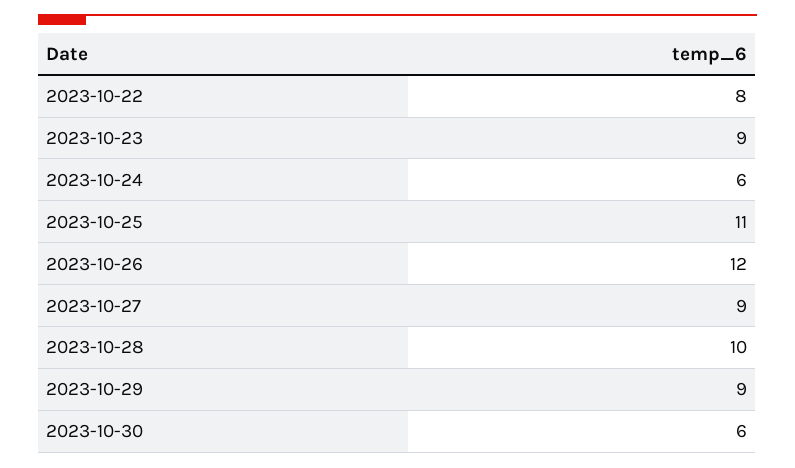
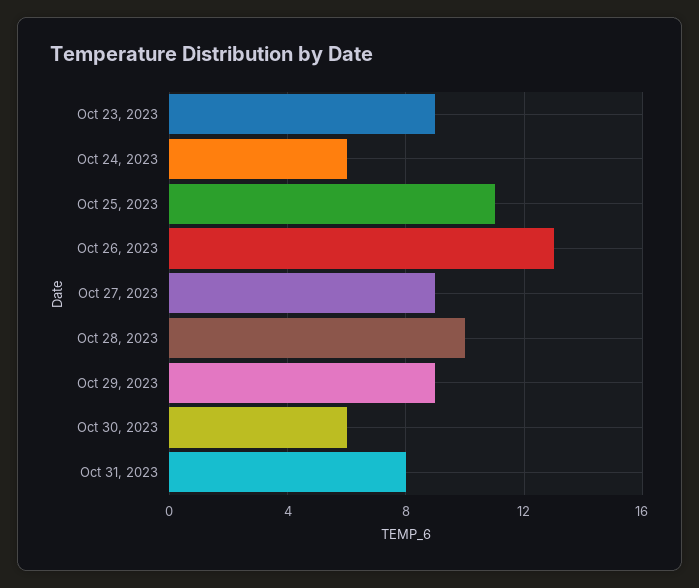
2023-10-22: 8 -> none
2023-10-26: 12 -> 13
Oct 31, 2023: none -> 8

